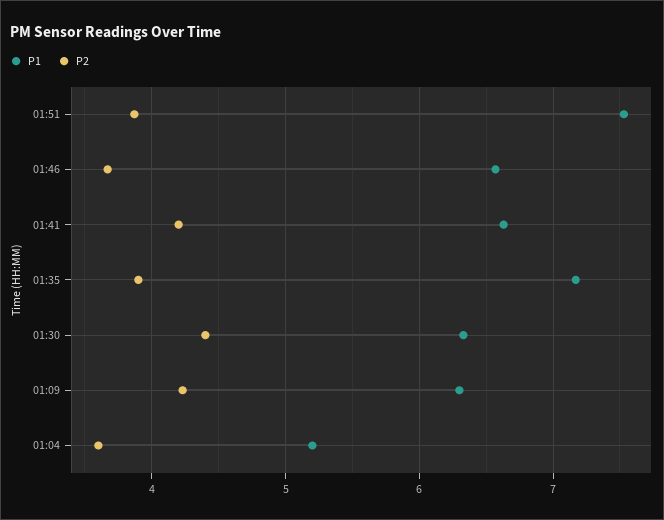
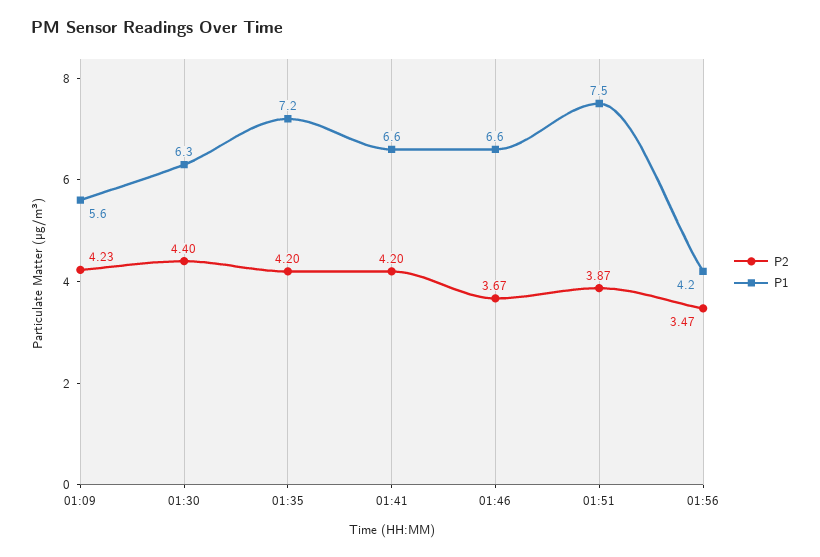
P2, 01:35: 3.9 -> 4.2
P1, 01:09: 6.3 -> 5.6
P1, 01:04: 5.2 -> none
P2, 01:04: 3.6 -> none
P2, 01:56: none -> 3.47
P1, 01:56: none -> 4.2

